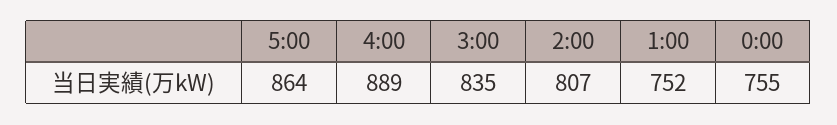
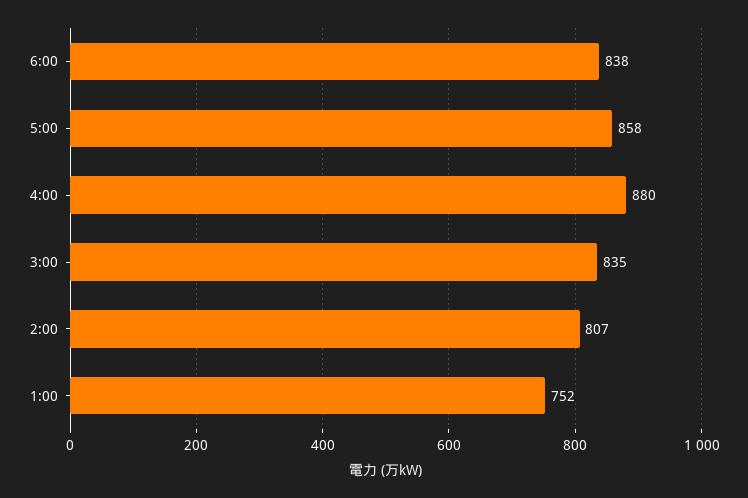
5:00: 864 -> 858
4:00: 889 -> 880
0:00: 755 -> none
6:00: none -> 838

